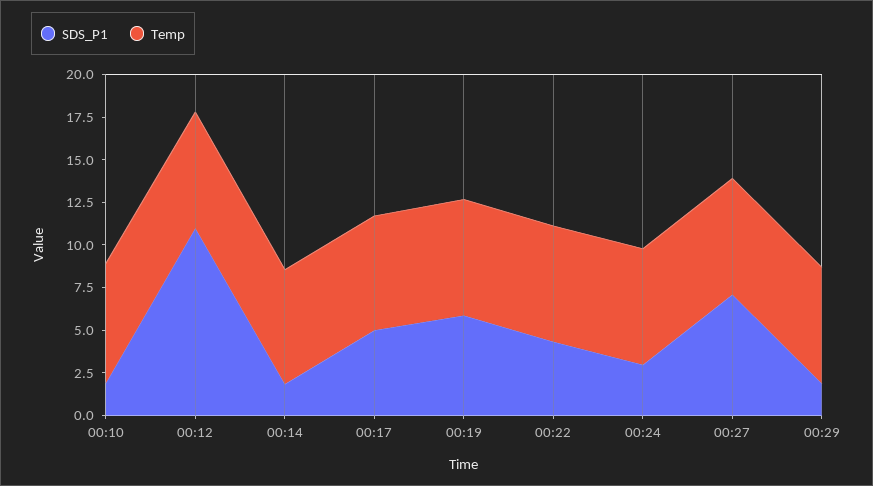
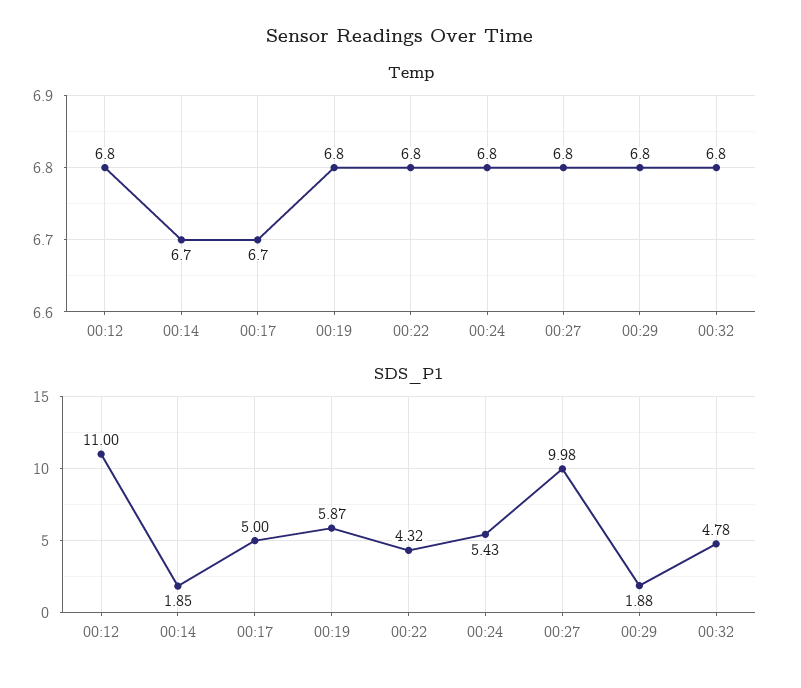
SDS_P1, 00:10: 2 -> none
Temp, 00:10: 7 -> none
SDS_P1, 00:24: 3 -> 5.43
SDS_P1, 00:27: 7 -> 9.98
Temp, 00:32: none -> 6.8
SDS_P1, 00:32: none -> 4.78

